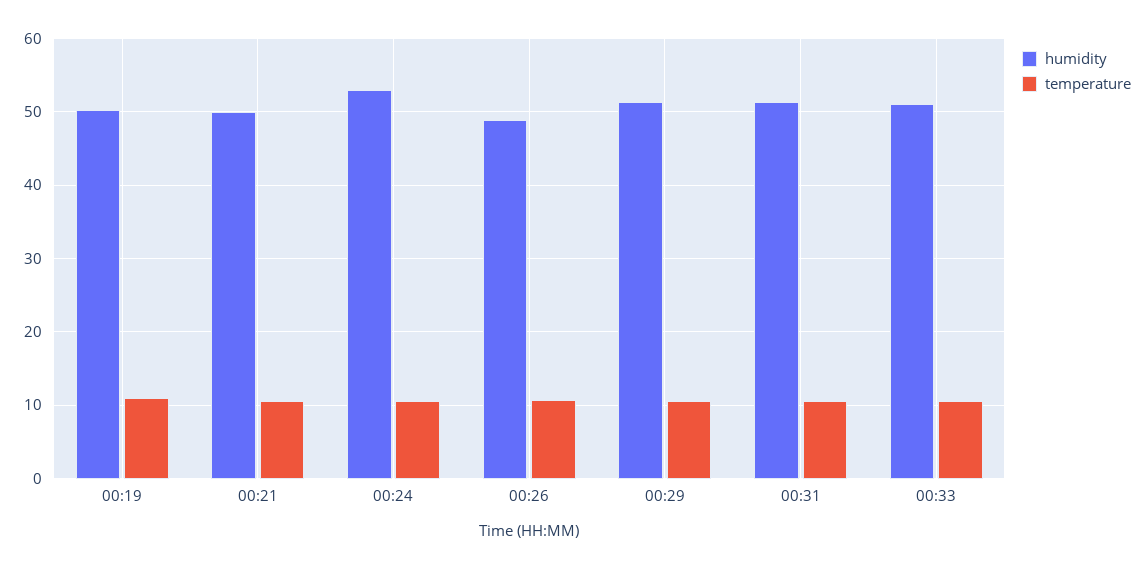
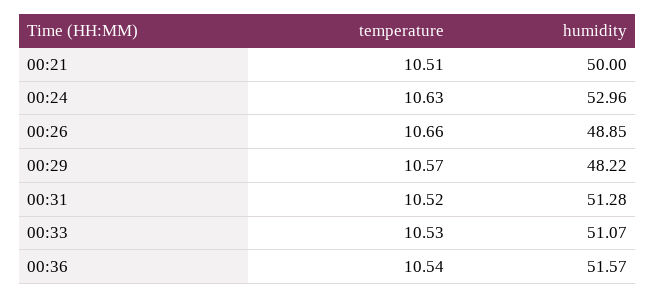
humidity, 00:19: 50 -> none
temperature, 00:19: 11 -> none
humidity, 00:29: 51 -> 48.22
temperature, 00:36: none -> 10.54
humidity, 00:36: none -> 51.57

